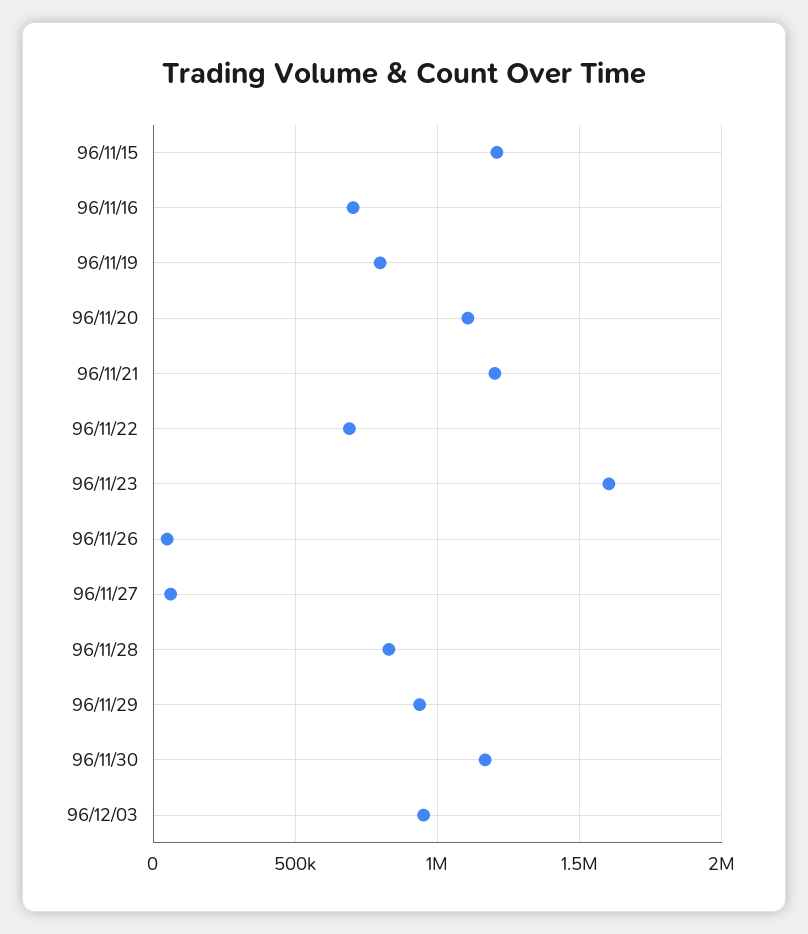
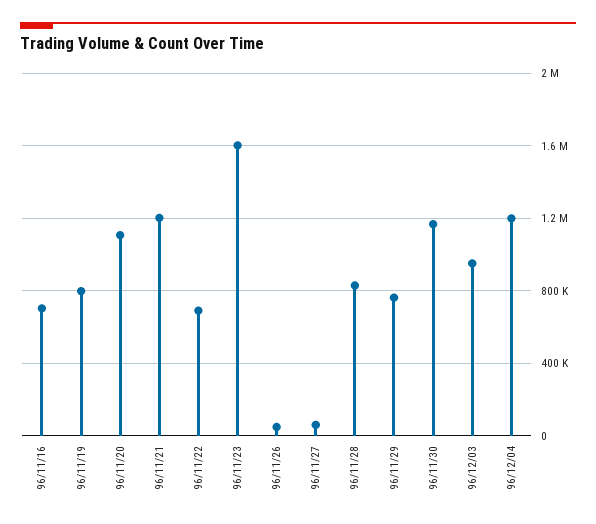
96/11/15: 1200000 -> none
96/11/29: 950000 -> 750000
96/12/04: none -> 1200000

